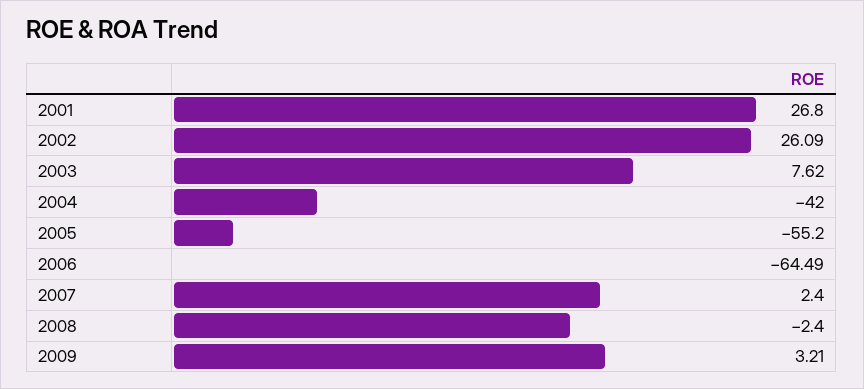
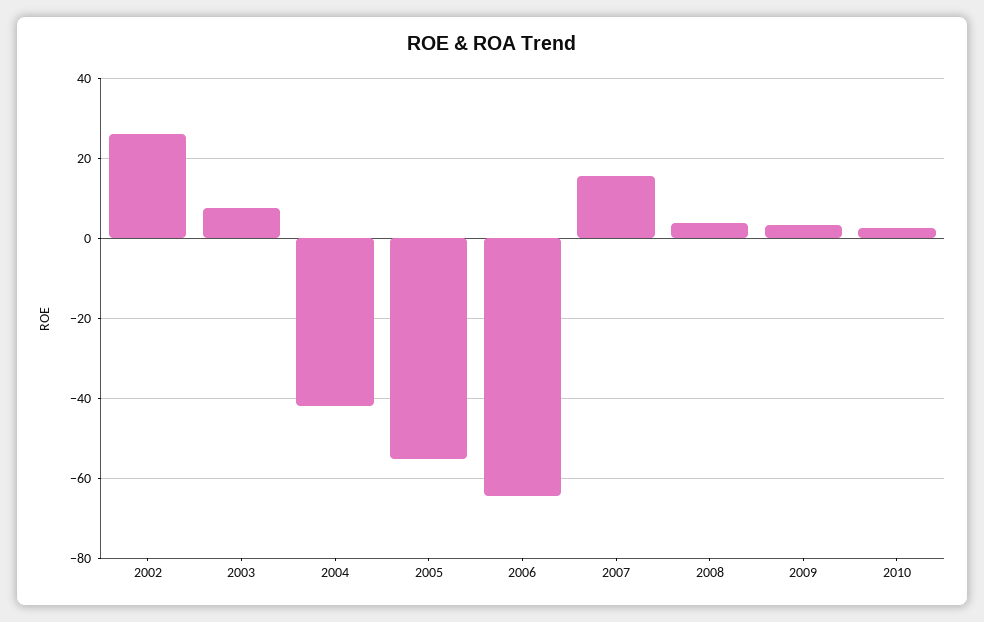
2001: 26.8 -> none
2007: 2.4 -> 16
2008: -2.4 -> 4
2010: none -> 2

